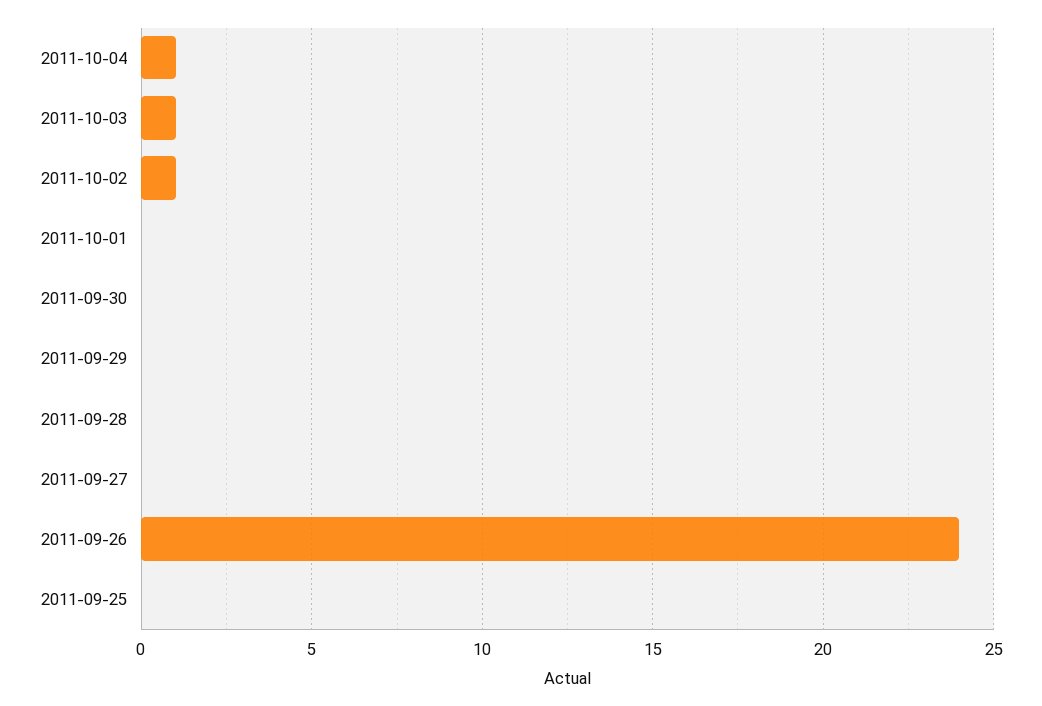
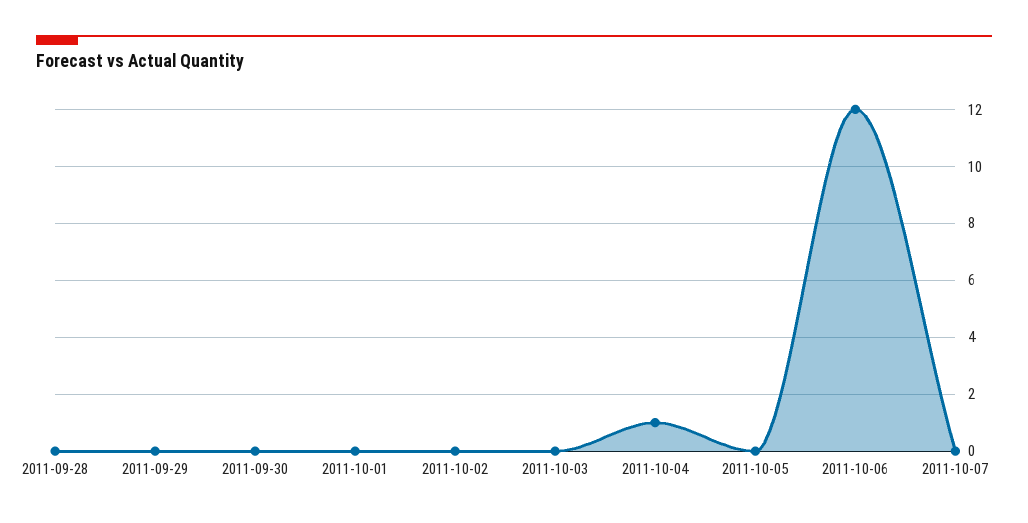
2011-10-03: 1 -> 0
2011-10-02: 1 -> 0
2011-09-27: 0 -> none
2011-09-26: 24 -> none
2011-09-25: 0 -> none
2011-10-05: none -> 0
2011-10-06: none -> 12
2011-10-07: none -> 0

